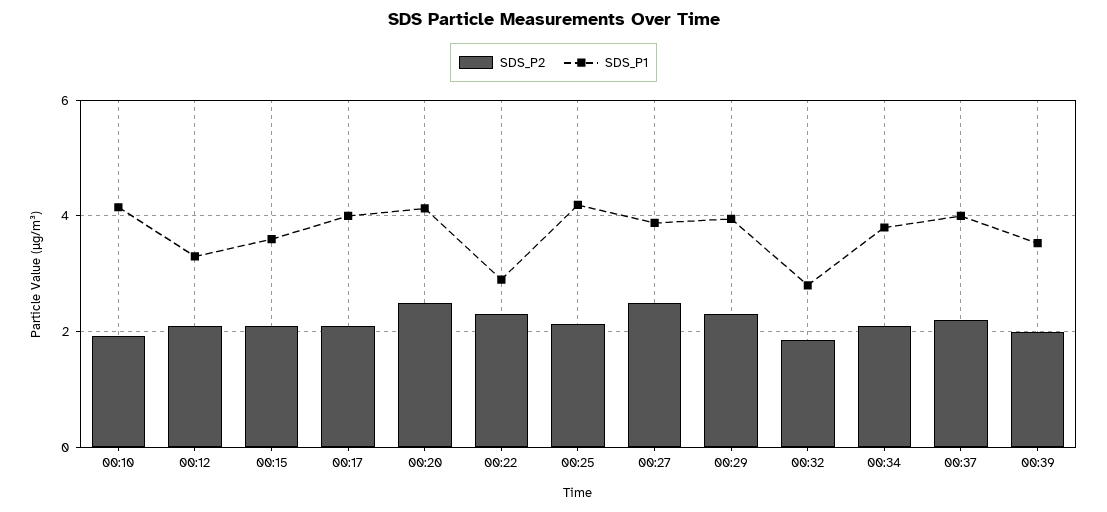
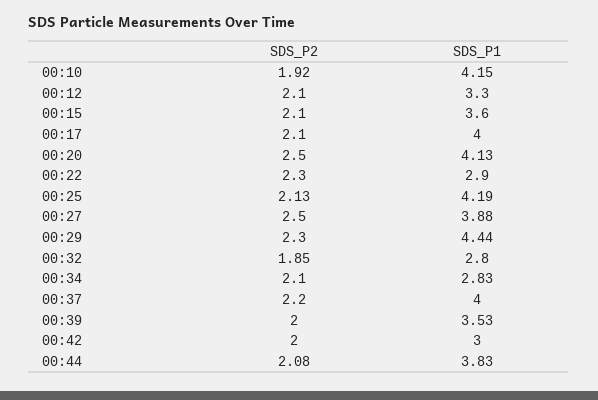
SDS_P1, 00:29: 4 -> 4.44
SDS_P1, 00:34: 3.8 -> 2.83
SDS_P2, 00:42: none -> 2
SDS_P1, 00:42: none -> 3
SDS_P2, 00:44: none -> 2.08
SDS_P1, 00:44: none -> 3.83

